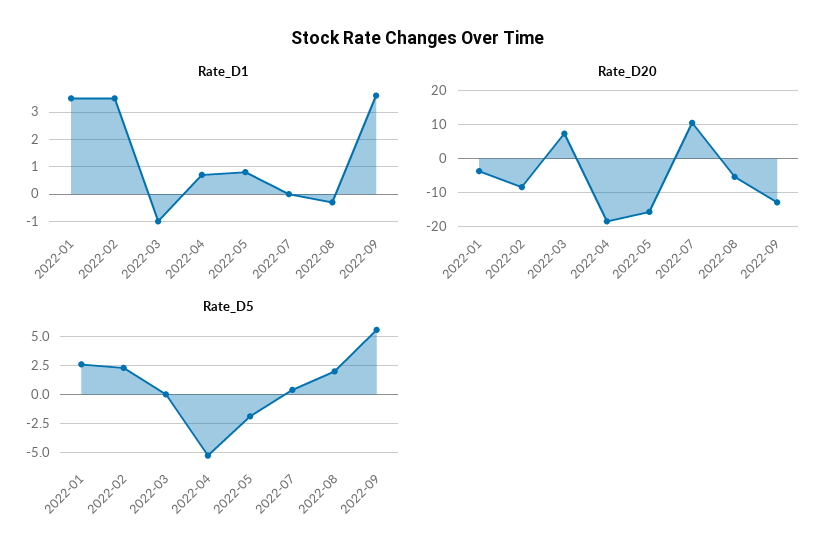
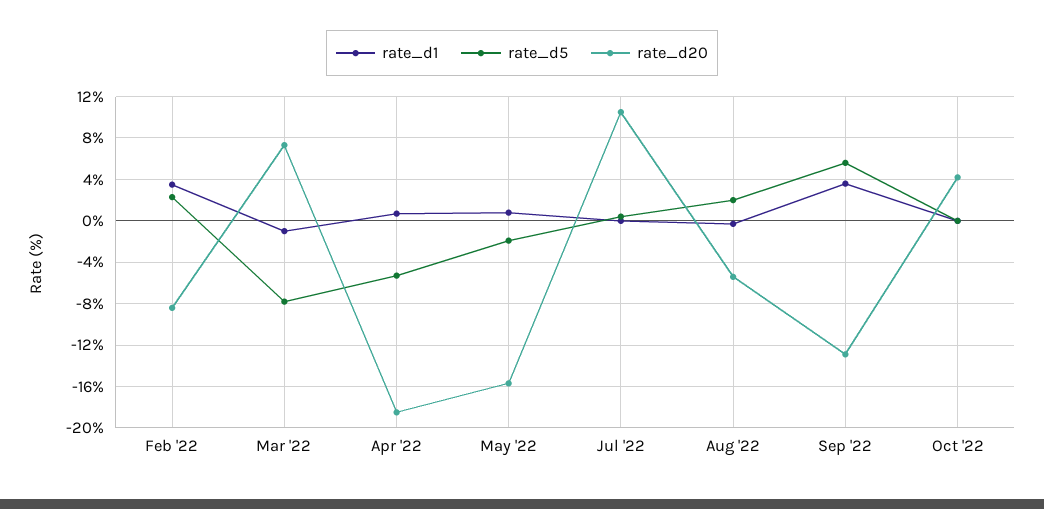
Rate_D1, 2022-01: 3.5 -> none
Rate_D20, 2022-01: -4 -> none
Rate_D5, 2022-01: 2.5 -> none
Rate_D5, 2022-03: 0 -> -8
Rate_D1, Oct '22: none -> 0
Rate_D5, Oct '22: none -> 0
Rate_D20, Oct '22: none -> 4

